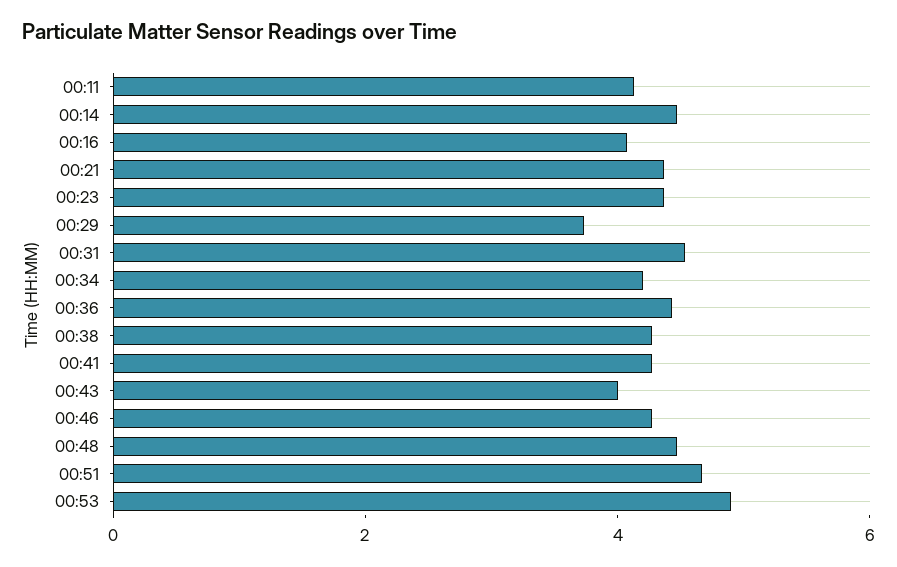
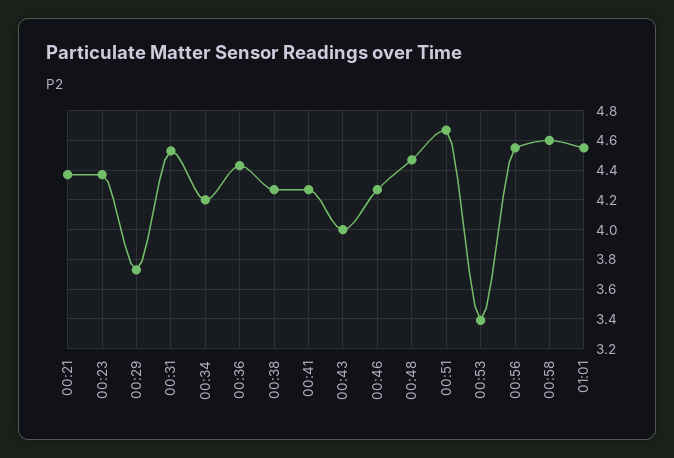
00:11: 4 -> none
00:14: 4.5 -> none
00:16: 4 -> none
00:53: 5 -> 3.4
00:56: none -> 4.55
00:58: none -> 4.6
01:01: none -> 4.55

